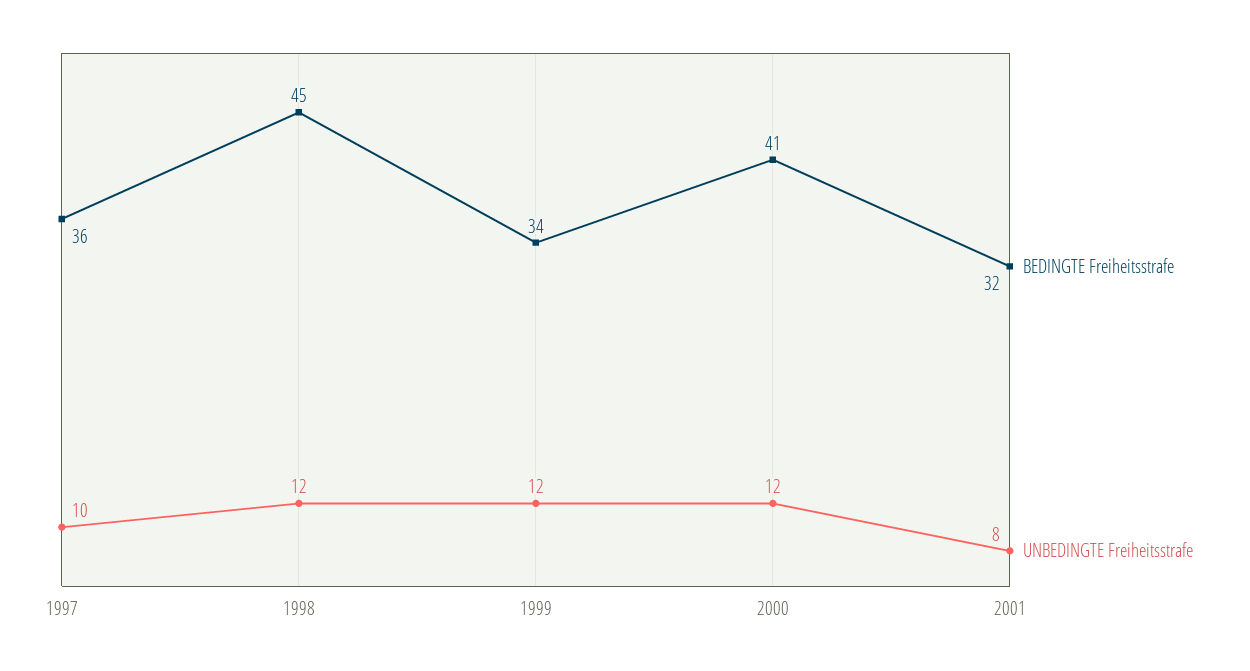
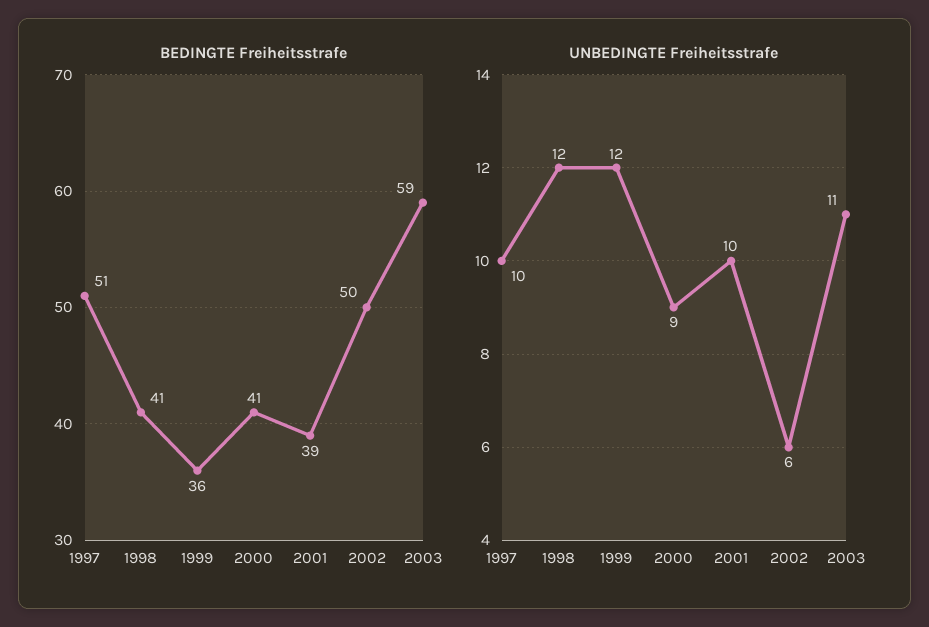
BEDINGTE Freiheitsstrafe, 1997: 36 -> 51
BEDINGTE Freiheitsstrafe, 1998: 45 -> 41
BEDINGTE Freiheitsstrafe, 1999: 34 -> 36
UNBEDINGTE Freiheitsstrafe, 2000: 12 -> 9
BEDINGTE Freiheitsstrafe, 2001: 32 -> 39
UNBEDINGTE Freiheitsstrafe, 2001: 8 -> 10
BEDINGTE Freiheitsstrafe, 2002: none -> 50
BEDINGTE Freiheitsstrafe, 2003: none -> 59
UNBEDINGTE Freiheitsstrafe, 2002: none -> 6
UNBEDINGTE Freiheitsstrafe, 2003: none -> 11

